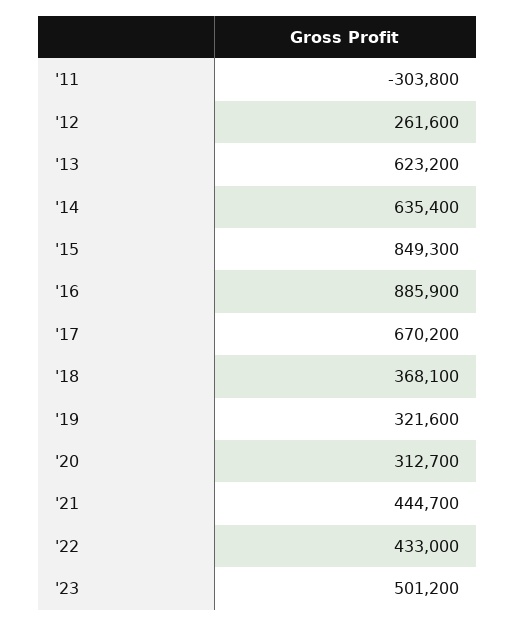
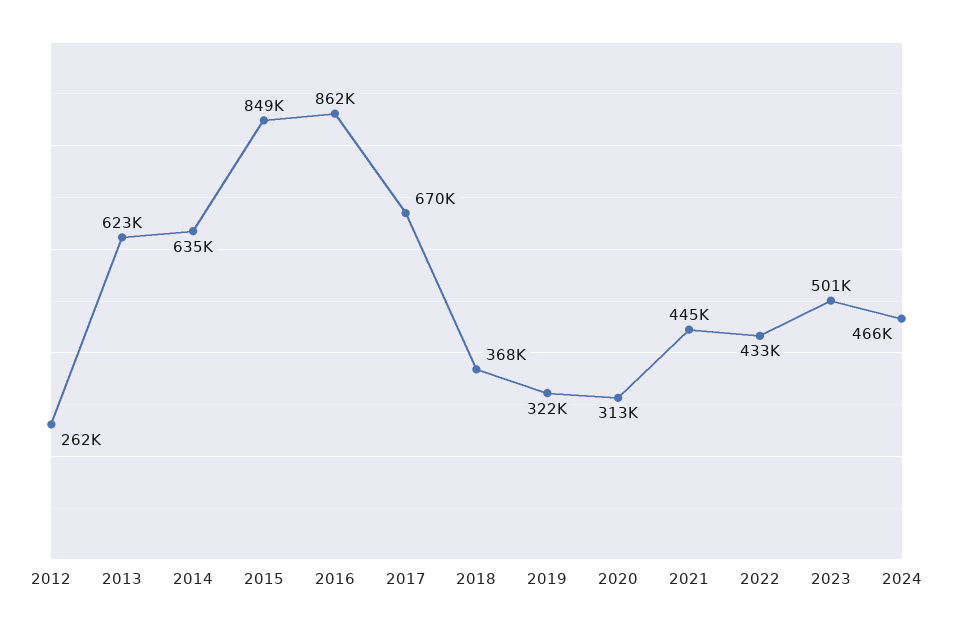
'11: -303800 -> none
'16: 885900 -> 862000
2024: none -> 466000

